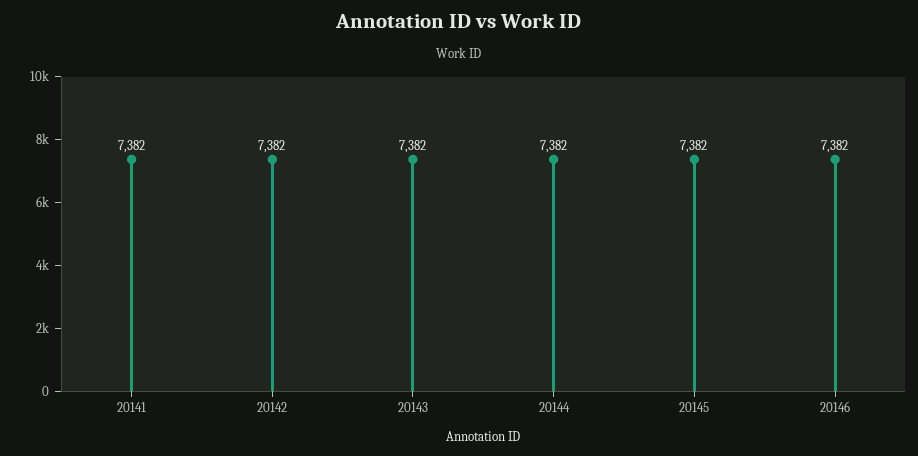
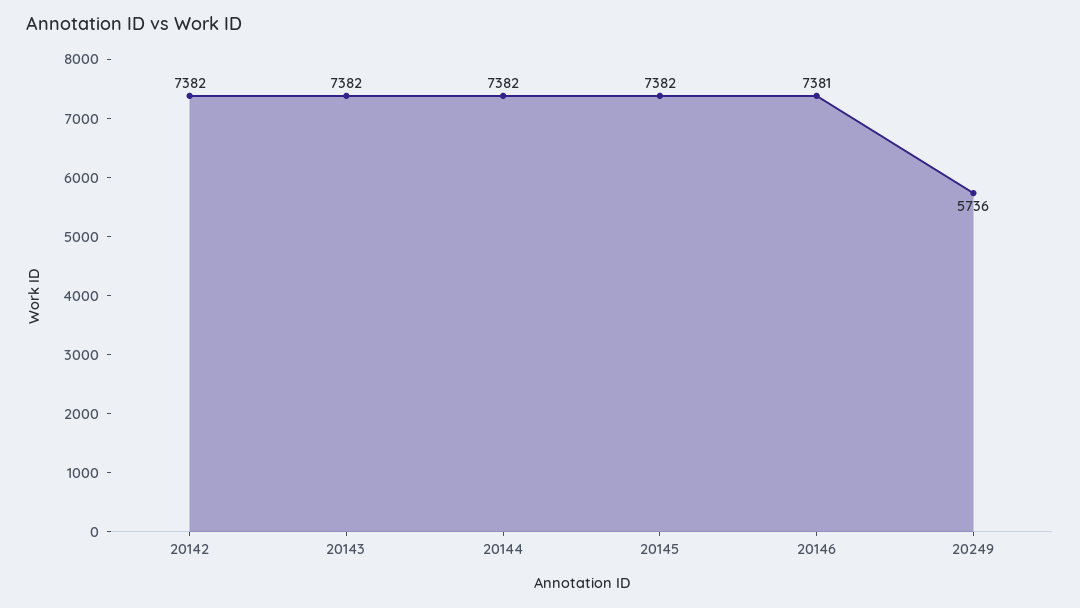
20141: 7382 -> none
20146: 7382 -> 7381
20249: none -> 5736

